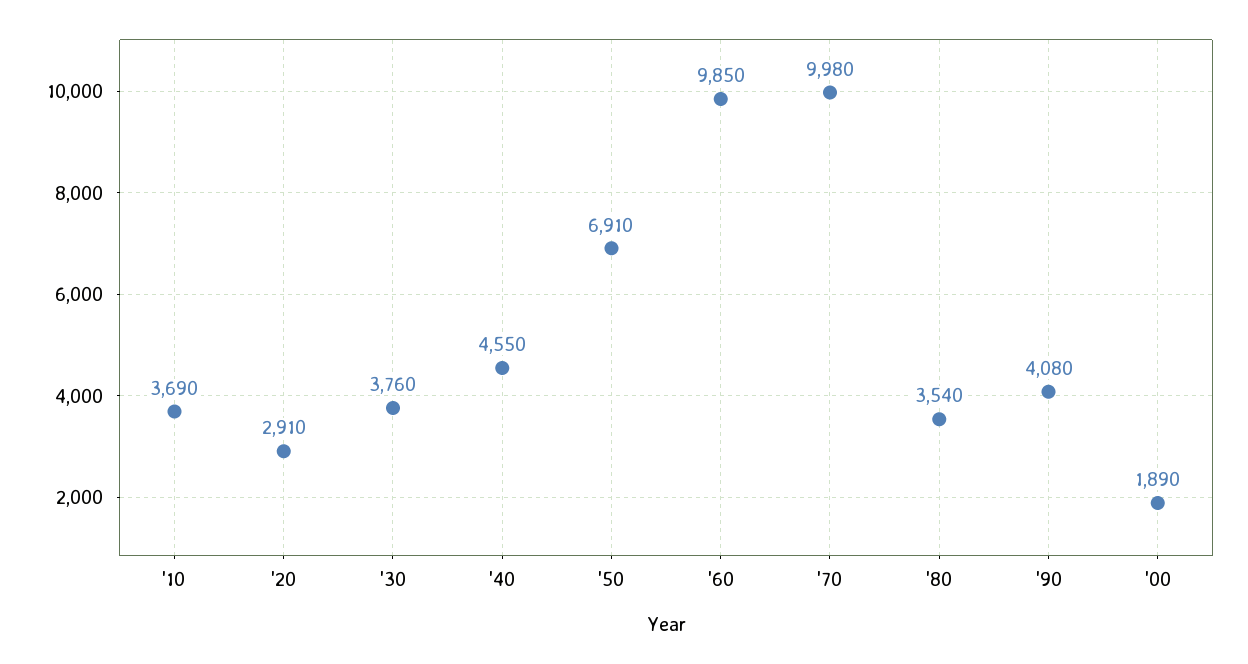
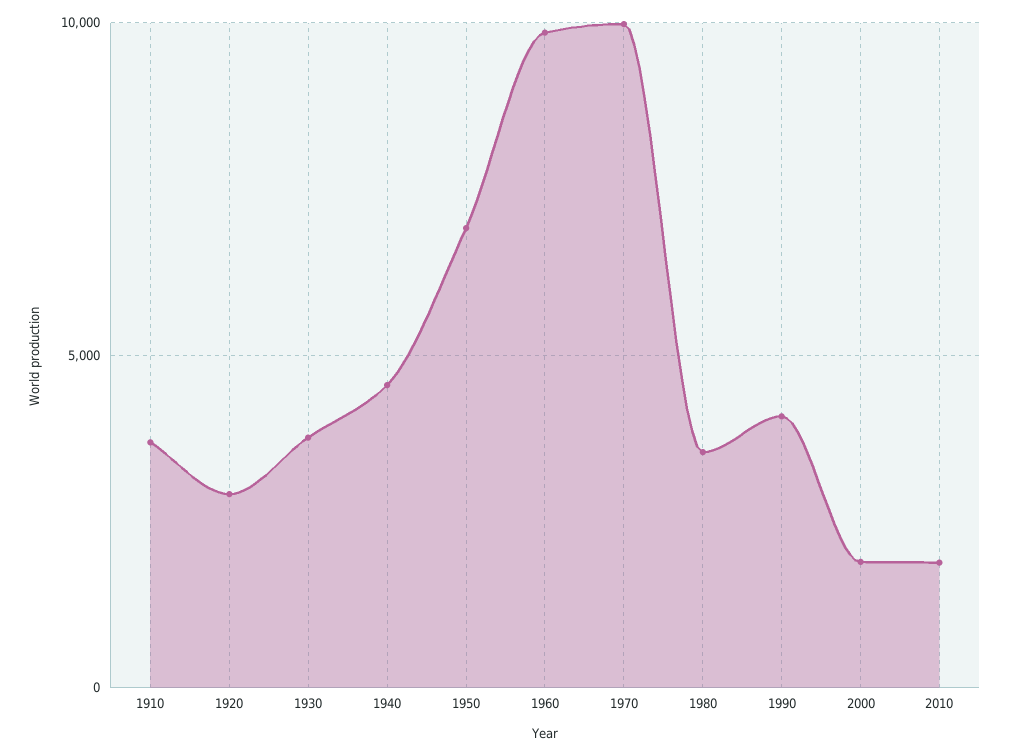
2010: none -> 2000

